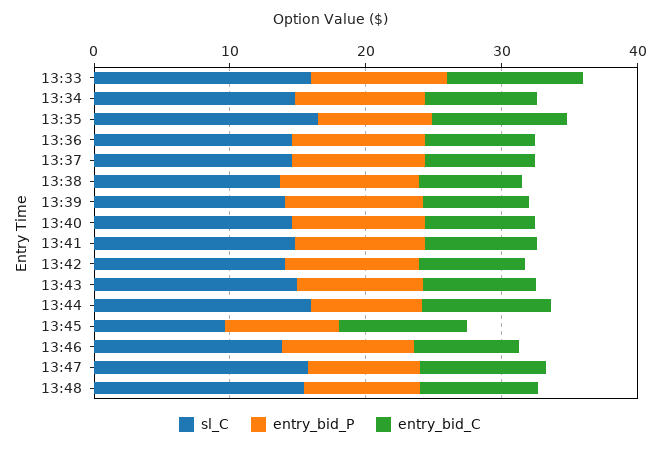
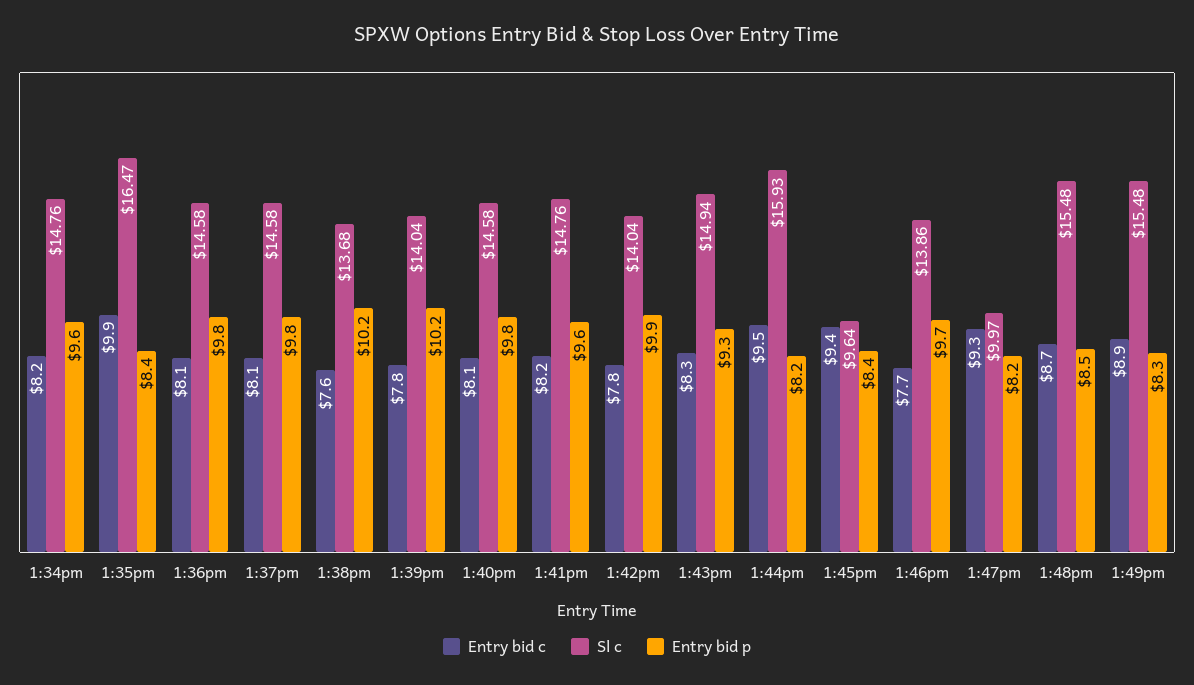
sl_C, 13:33: 16 -> none
entry_bid_P, 13:33: 10 -> none
entry_bid_C, 13:33: 10 -> none
sl_C, 13:47: 16 -> 9.97
entry_bid_C, 1:49pm: none -> 8.9
sl_C, 1:49pm: none -> 15.48
entry_bid_P, 1:49pm: none -> 8.3

